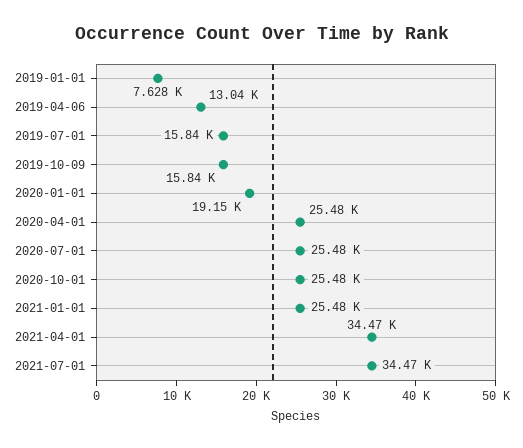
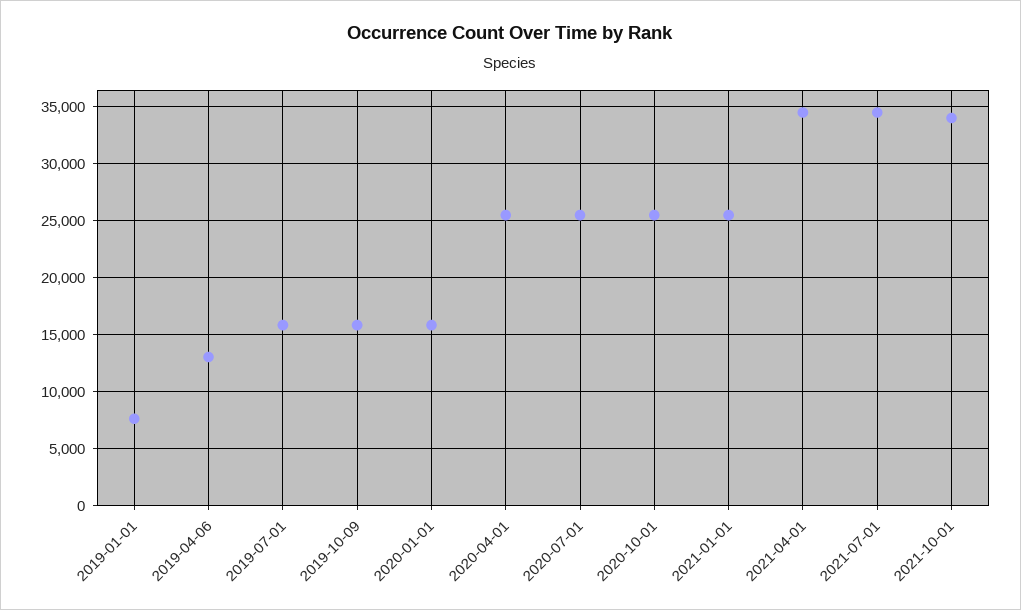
2020-01-01: 19150 -> 16000
2021-10-01: none -> 34000

